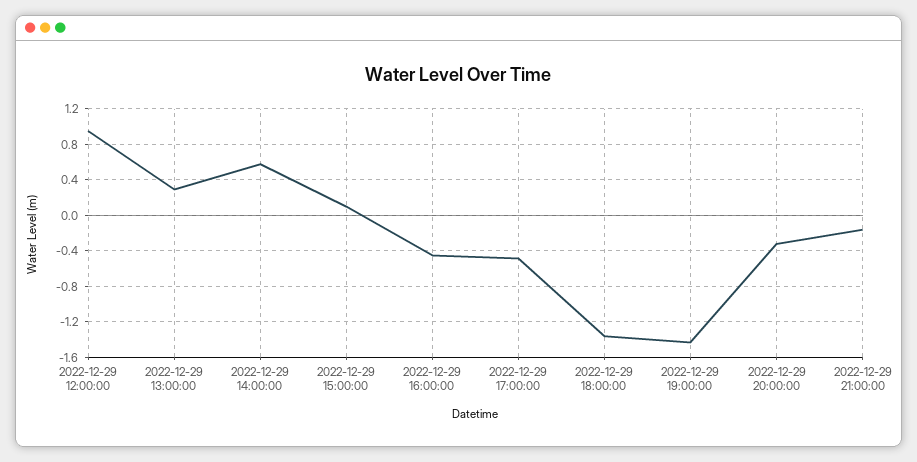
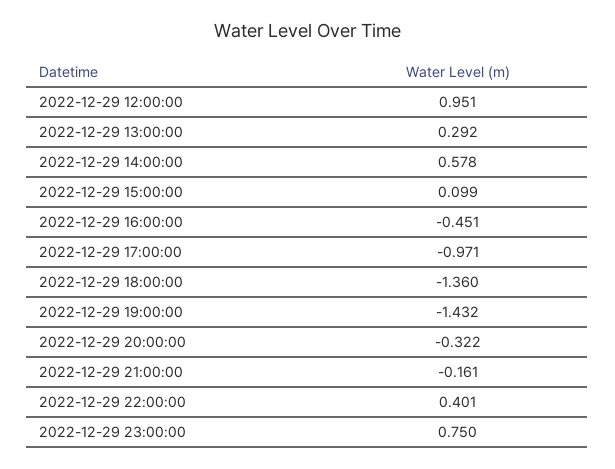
2022-12-29 17:00:00: -0.5 -> -0.971
2022-12-29 22:00:00: none -> 0.401
2022-12-29 23:00:00: none -> 0.75

